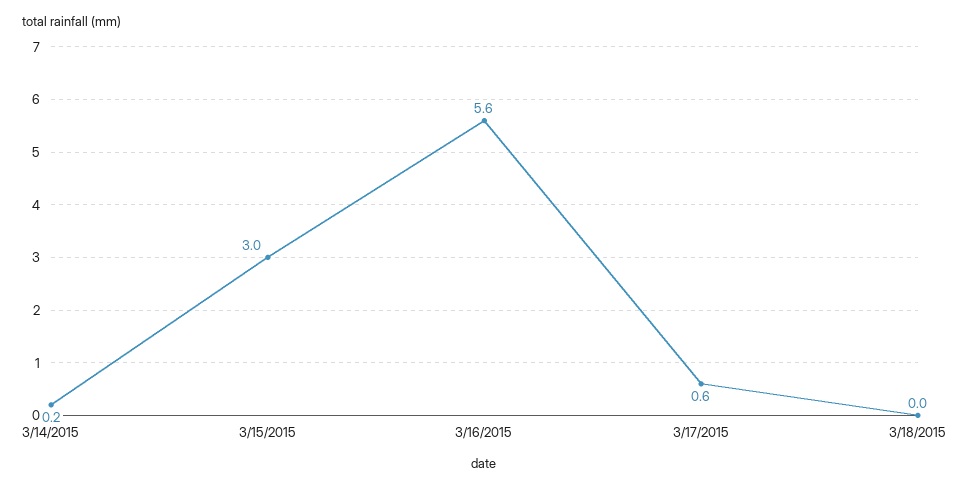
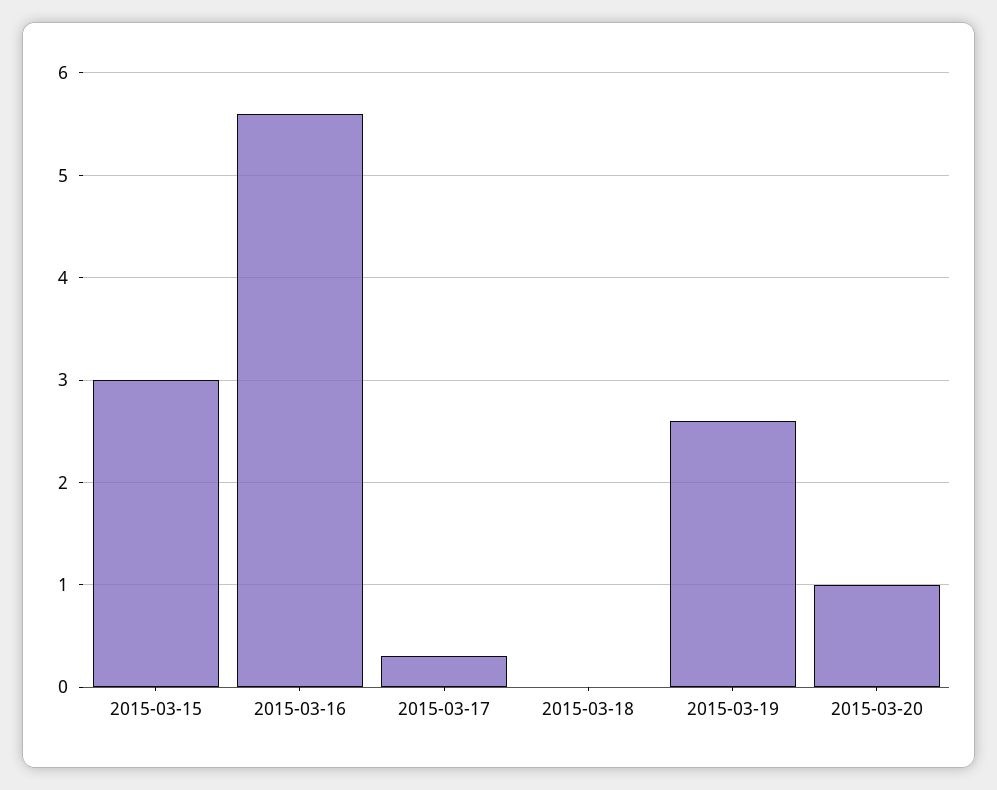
3/14/2015: 0.2 -> none
3/17/2015: 0.6 -> 0.3
2015-03-19: none -> 2.6
2015-03-20: none -> 1

